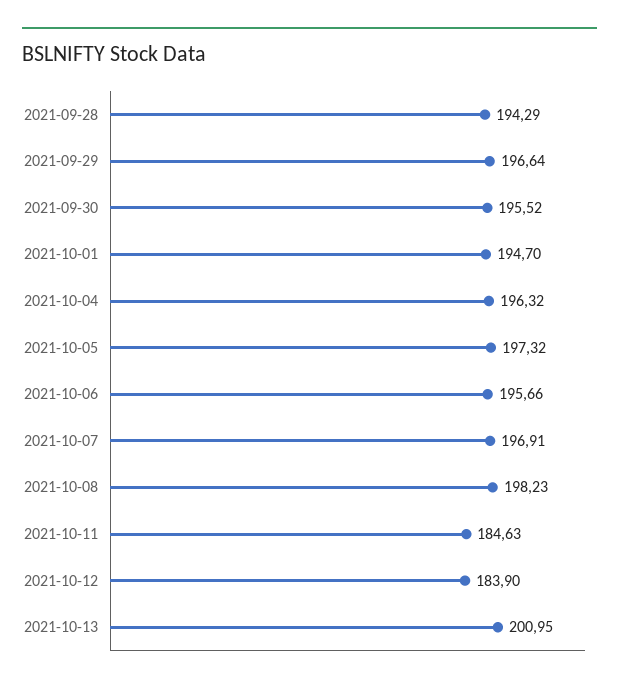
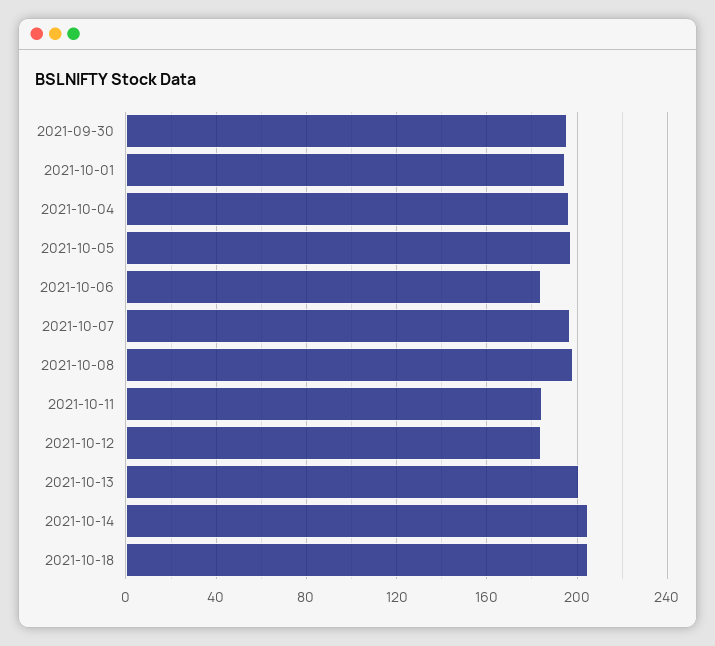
2021-09-28: 194.29 -> none
2021-09-29: 196.64 -> none
2021-10-06: 195.66 -> 185
2021-10-14: none -> 205
2021-10-18: none -> 205

